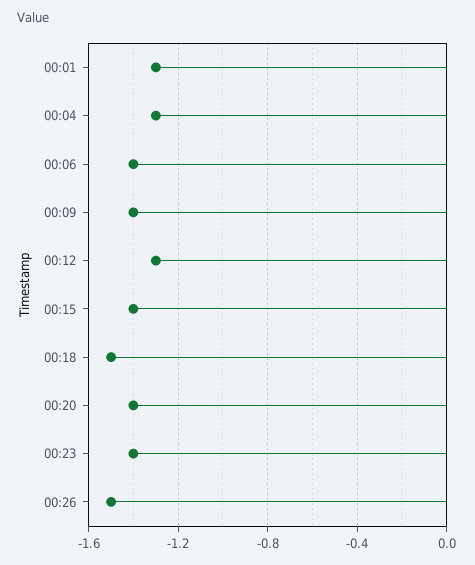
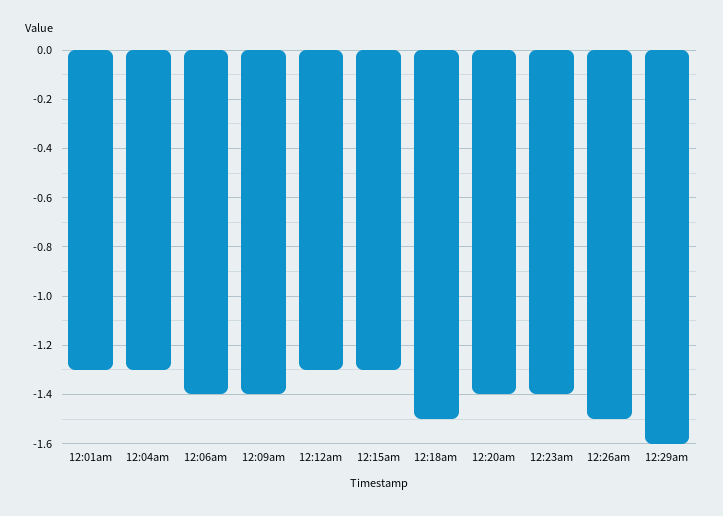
00:15: -1.4 -> -1.3
12:29am: none -> -1.6

